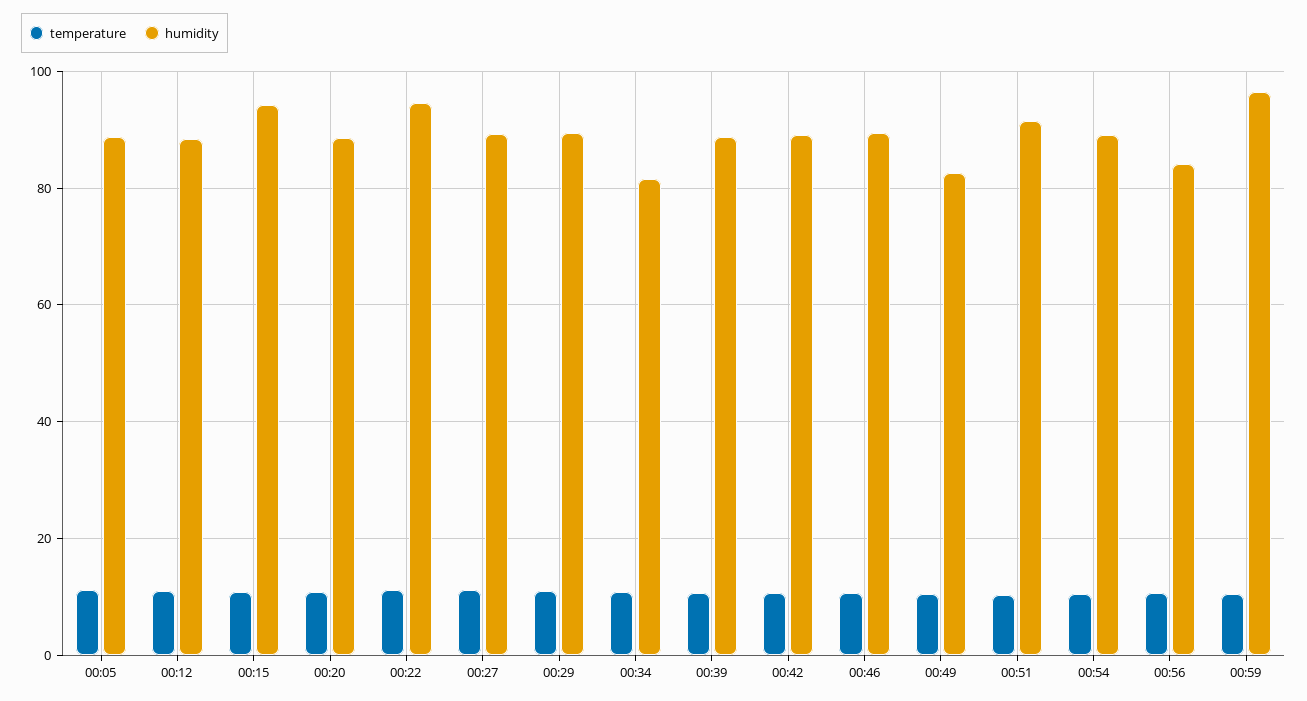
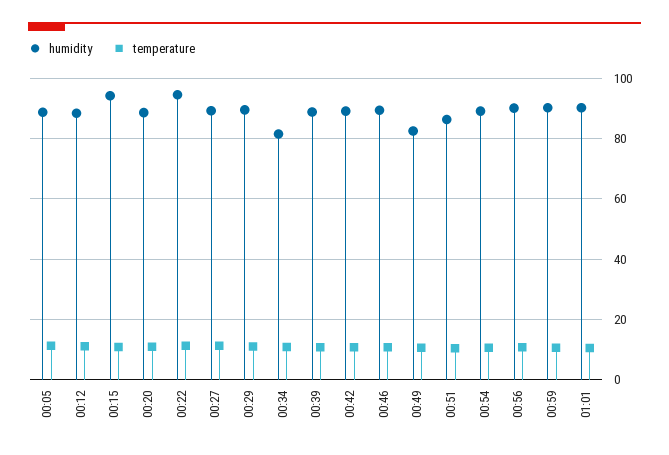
humidity, 00:51: 92 -> 86
humidity, 00:56: 84 -> 90
humidity, 00:59: 96 -> 90
humidity, 01:01: none -> 90
temperature, 01:01: none -> 10

